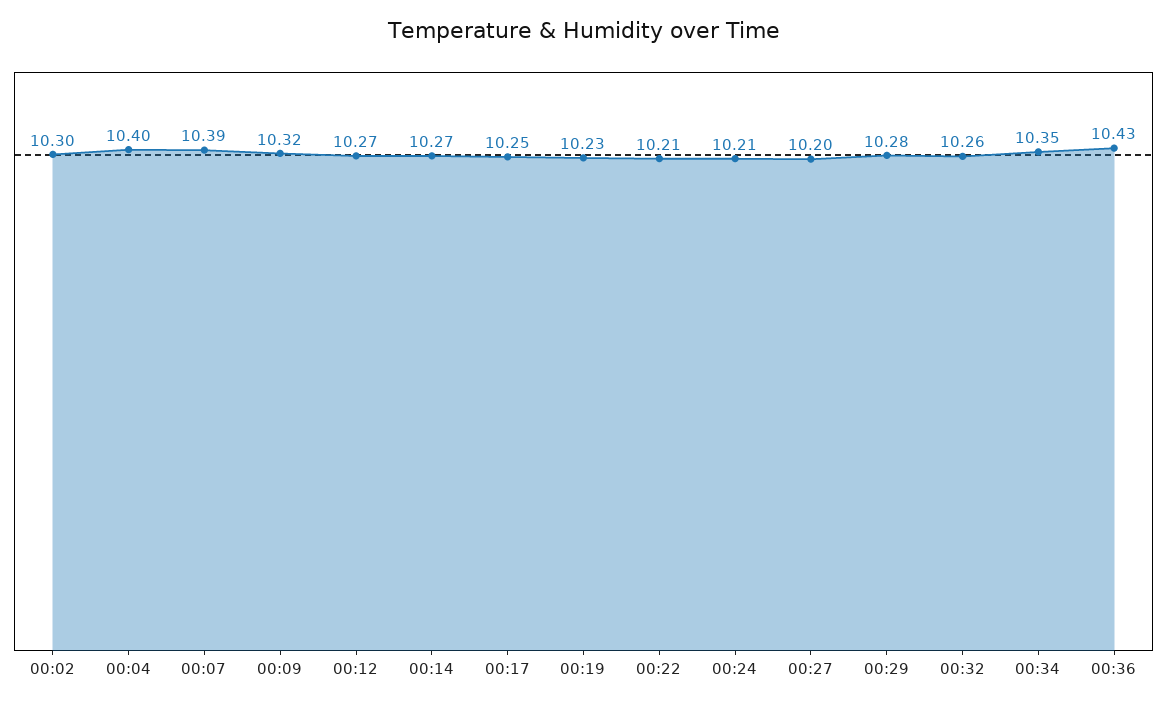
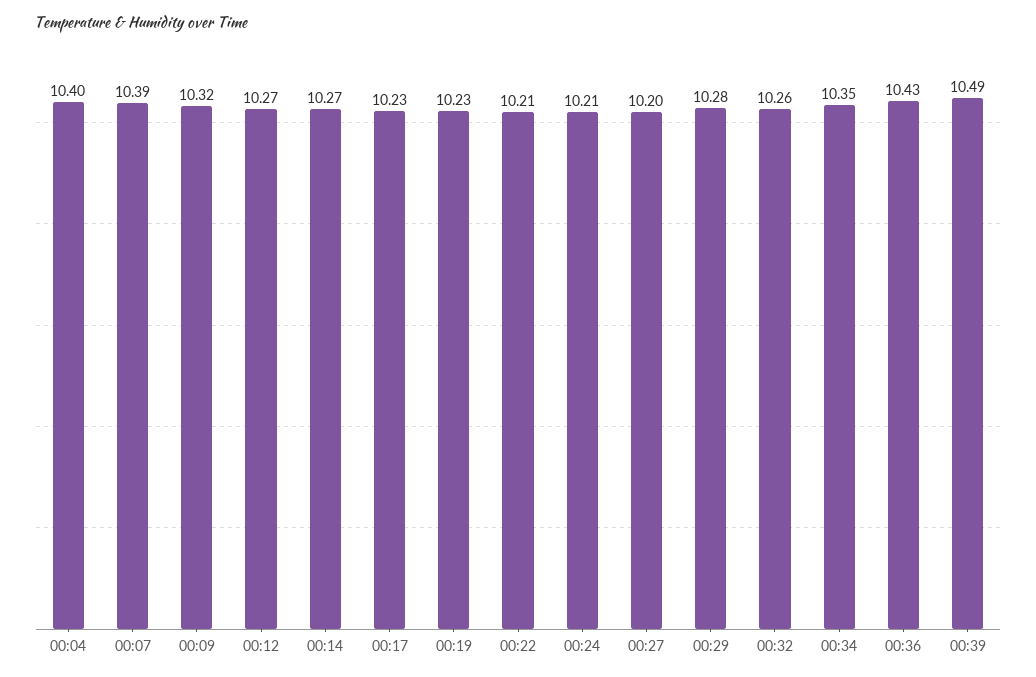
00:02: 10.3 -> none
00:17: 10.25 -> 10.23
00:39: none -> 10.49

